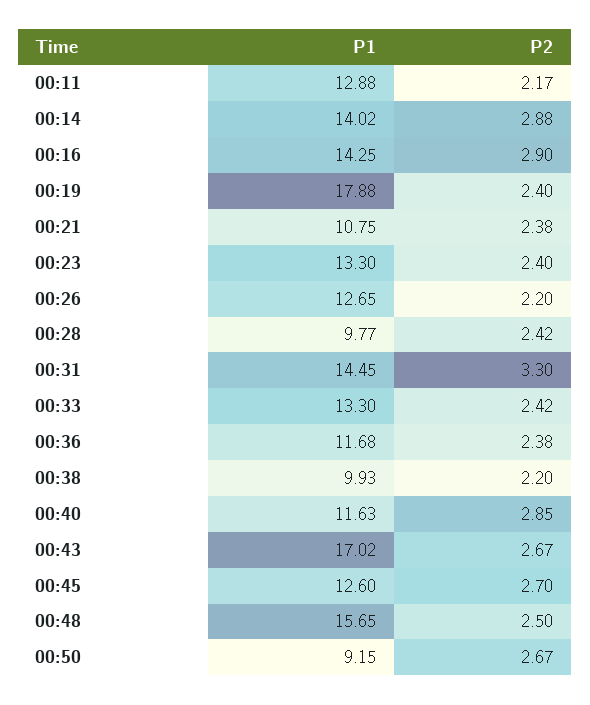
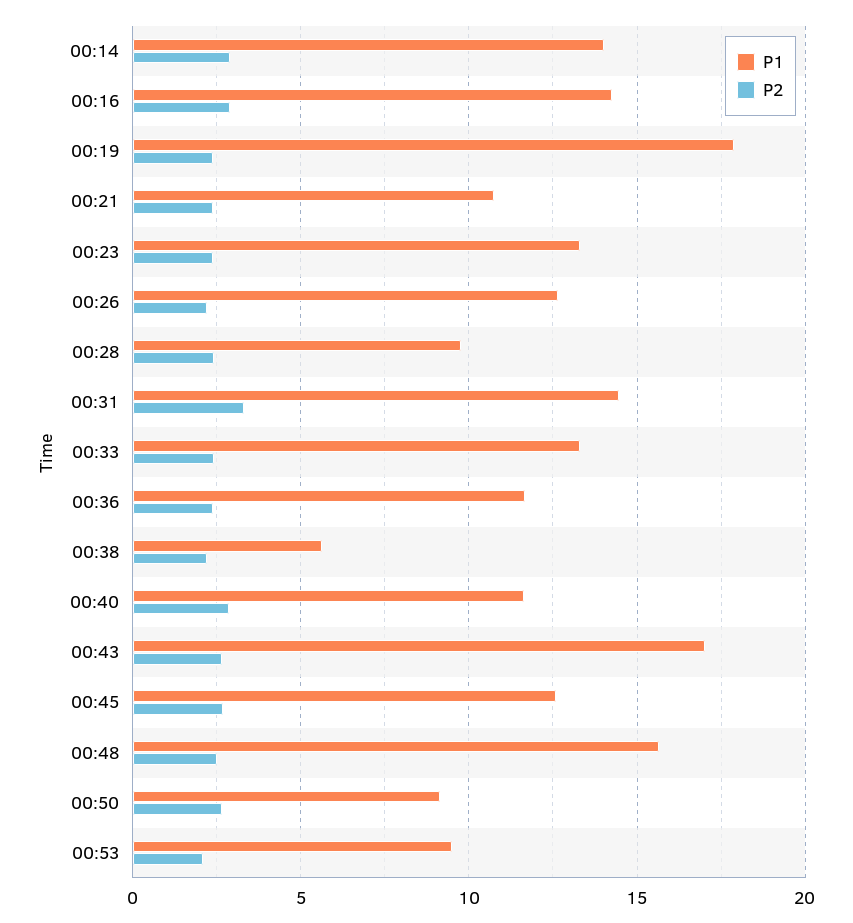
P1, 00:11: 12.88 -> none
P2, 00:11: 2.17 -> none
P1, 00:38: 9.93 -> 5.5
P1, 00:53: none -> 9.5
P2, 00:53: none -> 2

